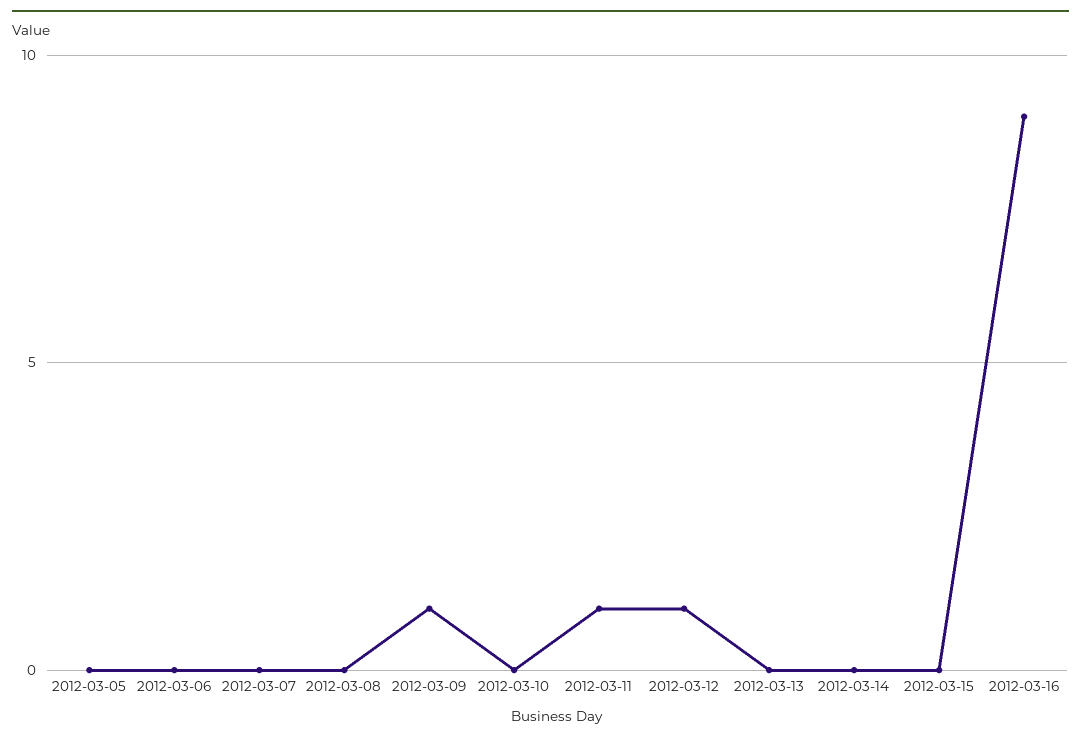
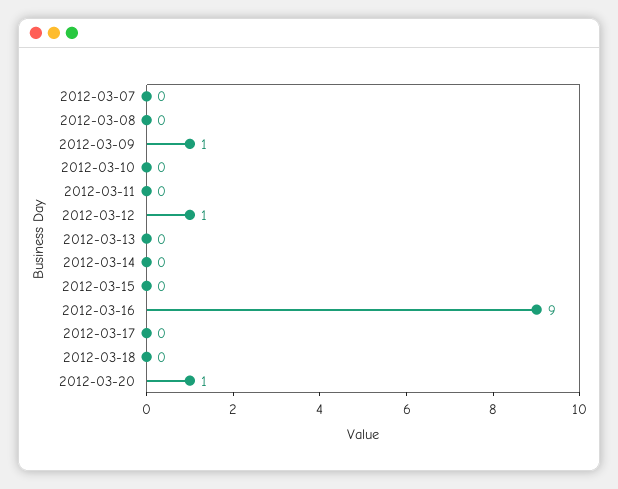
2012-03-05: 0 -> none
2012-03-06: 0 -> none
2012-03-11: 1 -> 0
2012-03-17: none -> 0
2012-03-18: none -> 0
2012-03-20: none -> 1

